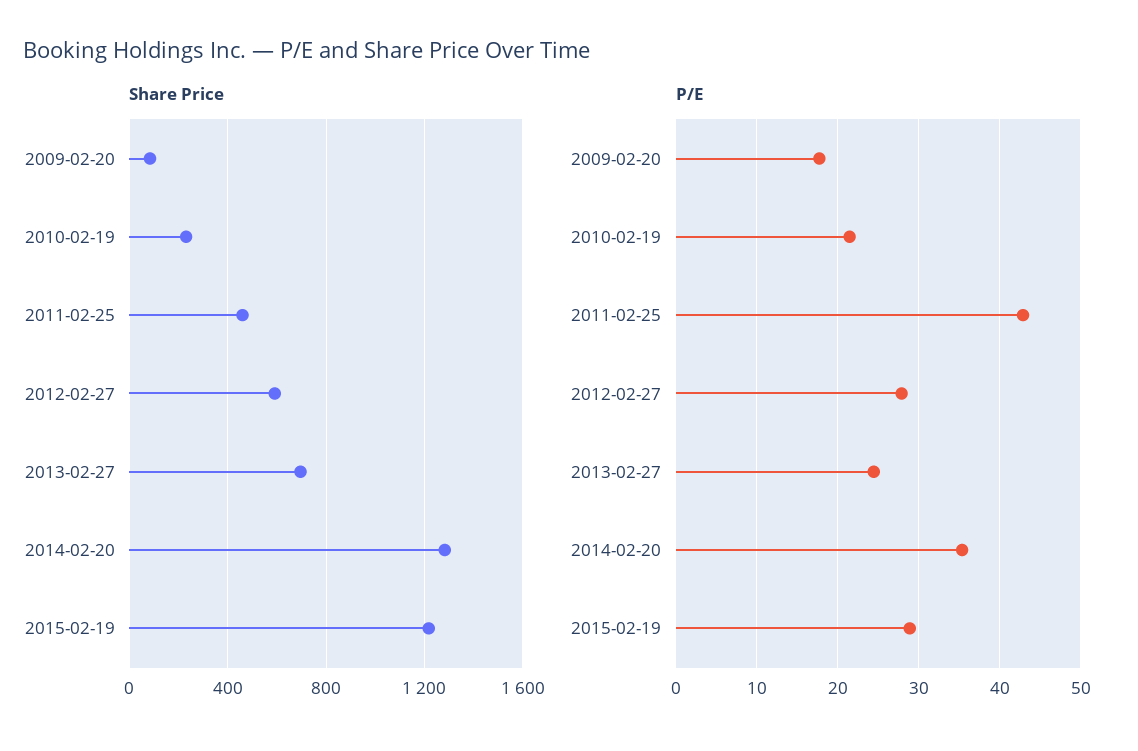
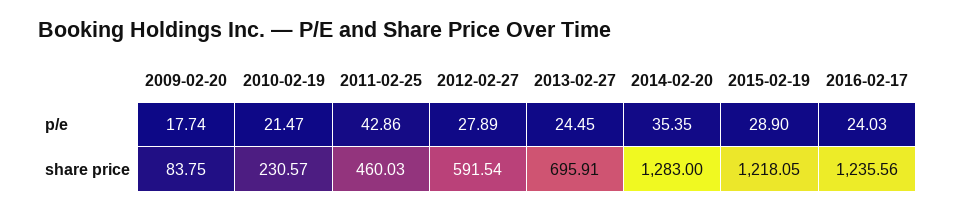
P/E, 2016-02-17: none -> 24.03
Share Price, 2016-02-17: none -> 1235.56

